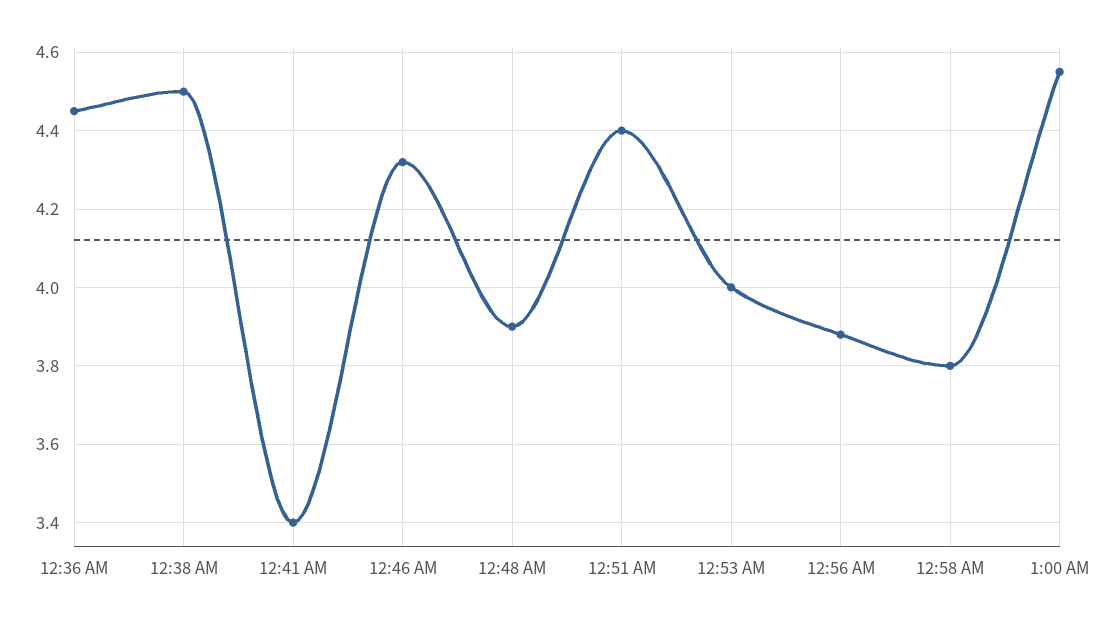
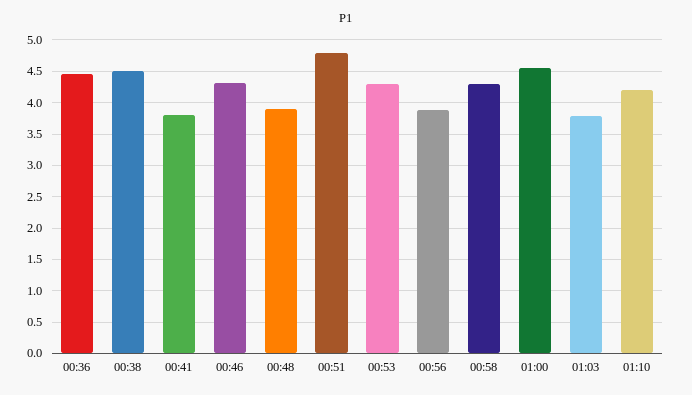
12:41 AM: 3.4 -> 3.8
12:51 AM: 4.4 -> 4.8
12:53 AM: 4 -> 4.3
12:58 AM: 3.8 -> 4.3
01:03: none -> 3.8
01:10: none -> 4.2

